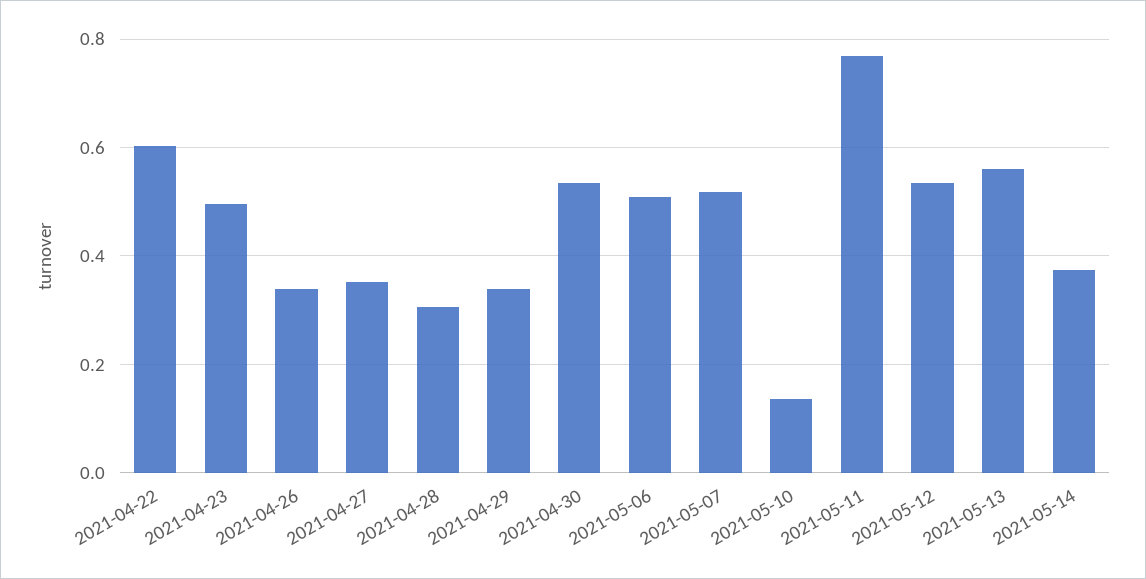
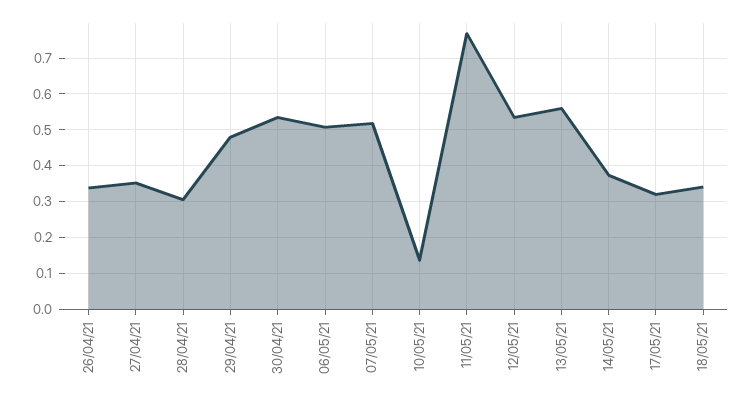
2021-04-22: 0.6 -> none
2021-04-23: 0.5 -> none
2021-04-29: 0.34 -> 0.48
17/05/21: none -> 0.32
18/05/21: none -> 0.34

